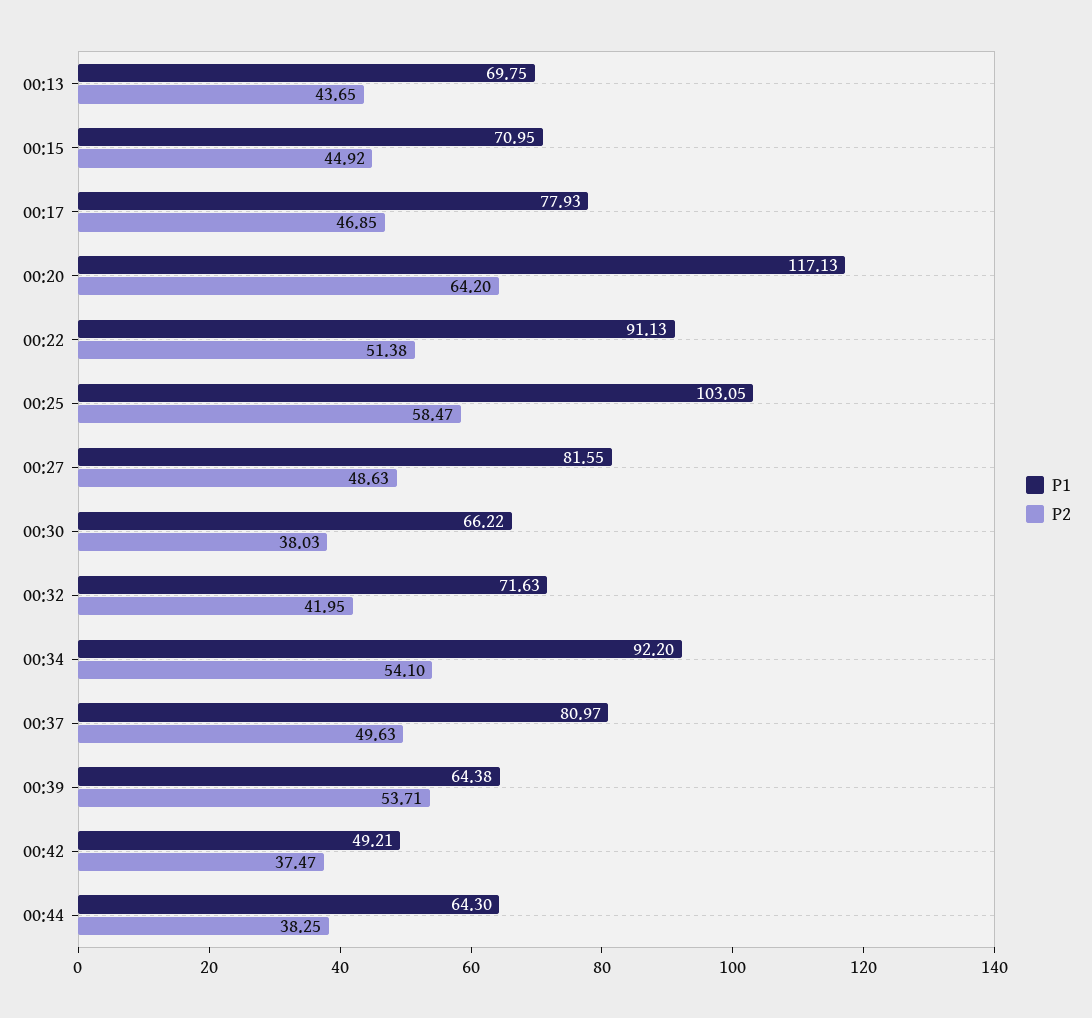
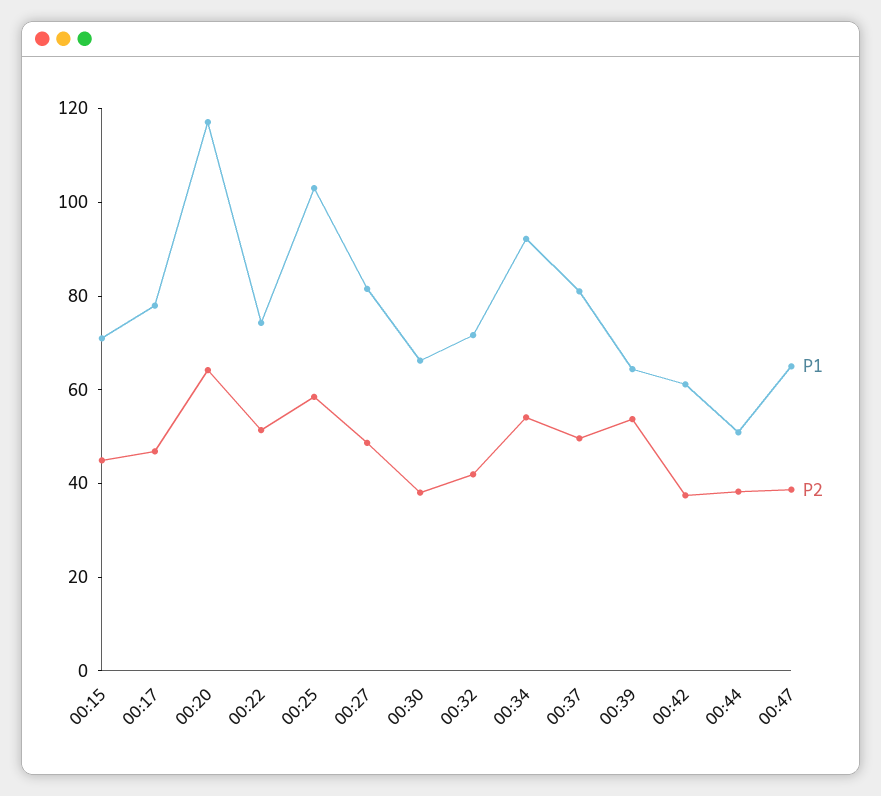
P1, 00:13: 69.75 -> none
P2, 00:13: 43.65 -> none
P1, 00:22: 91.13 -> 75
P1, 00:42: 49.21 -> 60
P1, 00:44: 64.3 -> 50
P1, 00:47: none -> 65
P2, 00:47: none -> 40

